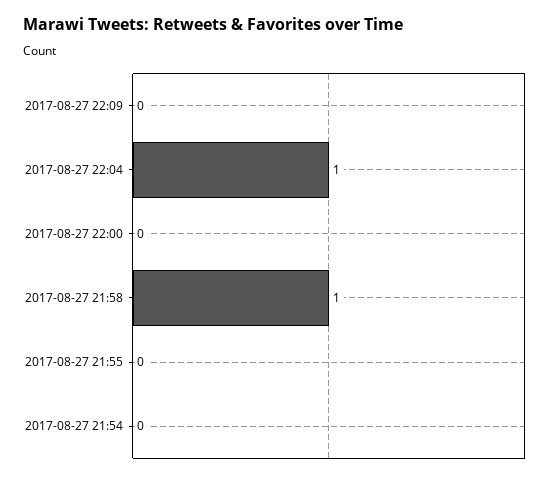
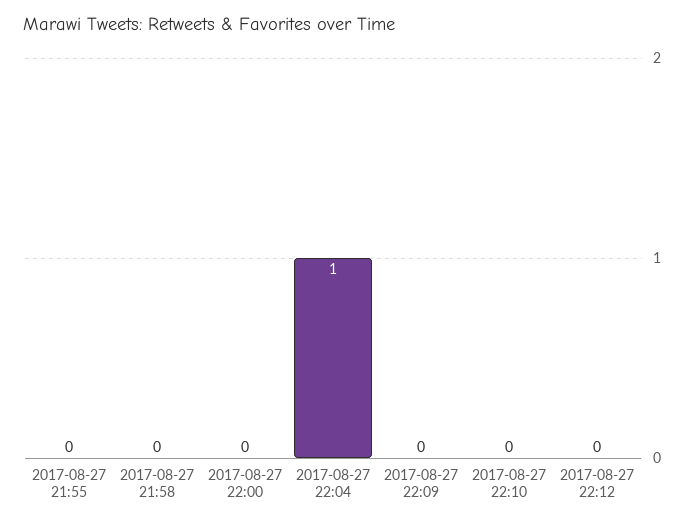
2017-08-27 21:58: 1 -> 0
2017-08-27 21:54: 0 -> none
2017-08-27 22:10: none -> 0
2017-08-27 22:12: none -> 0

